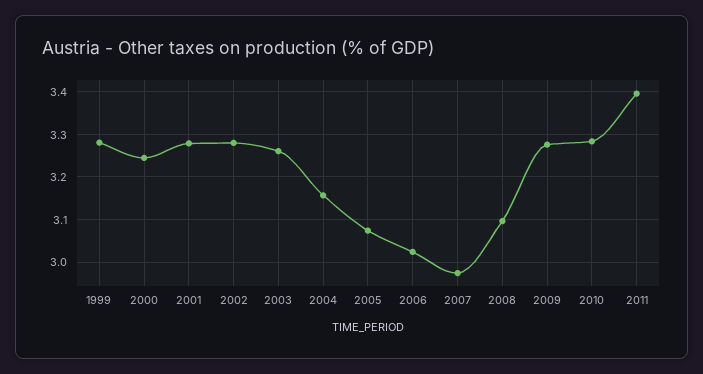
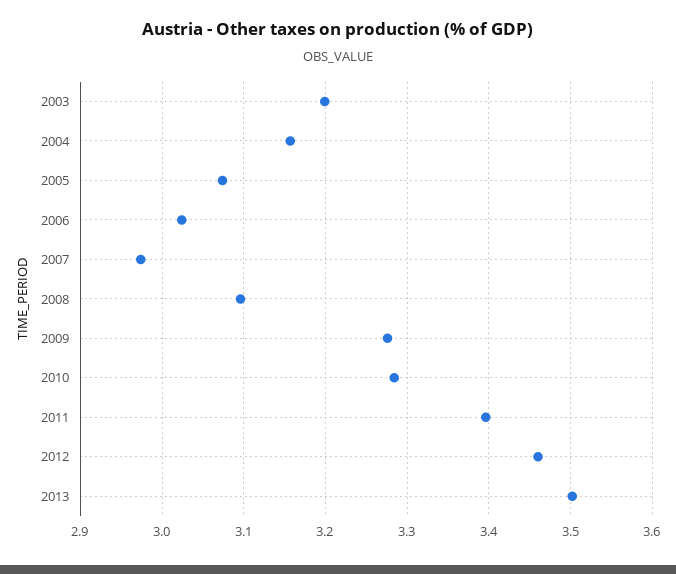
1999: 3.28 -> none
2000: 3.24 -> none
2001: 3.28 -> none
2002: 3.28 -> none
2003: 3.26 -> 3.2
2012: none -> 3.46
2013: none -> 3.5

